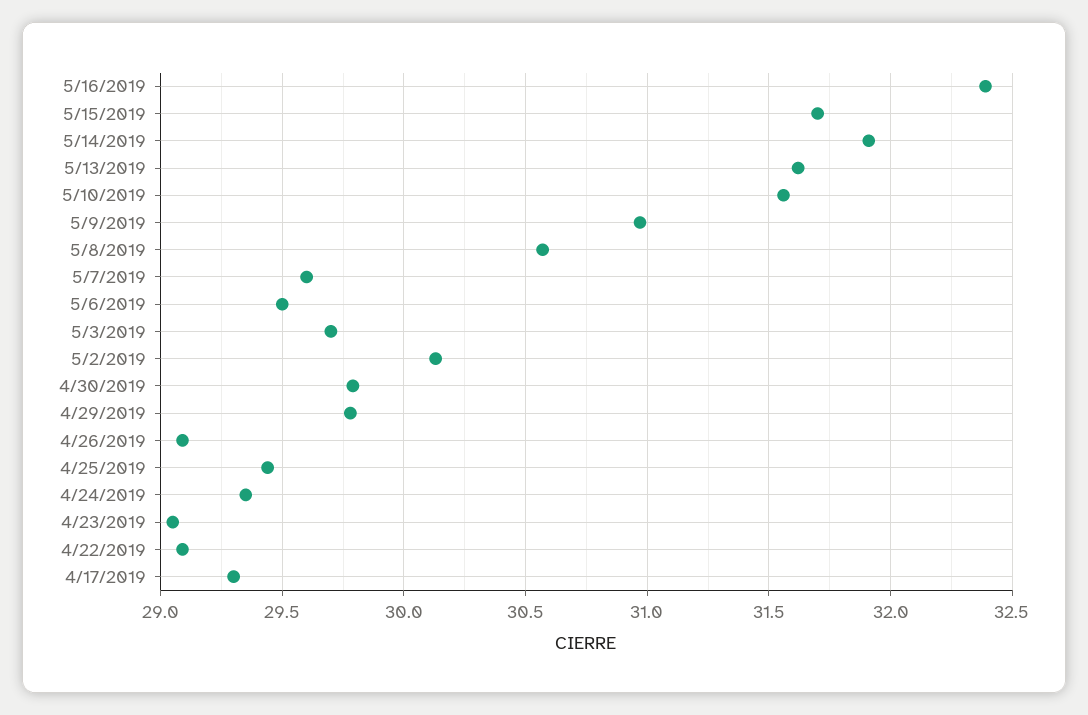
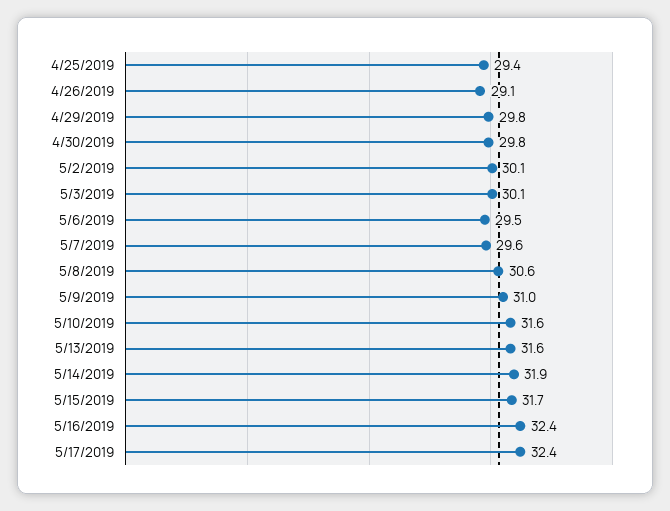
5/3/2019: 29.7 -> 30.1
4/24/2019: 29.35 -> none
4/23/2019: 29.05 -> none
4/22/2019: 29.1 -> none
4/17/2019: 29.3 -> none
5/17/2019: none -> 32.4

